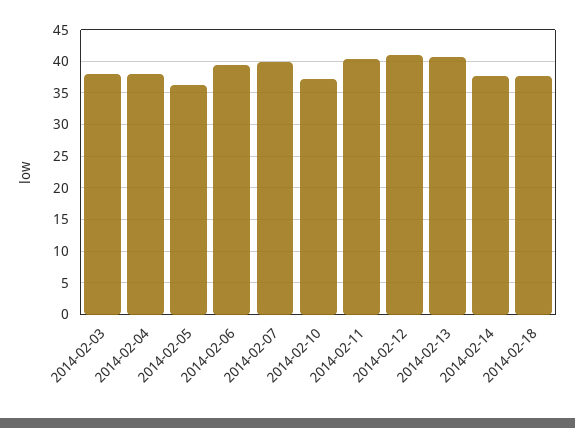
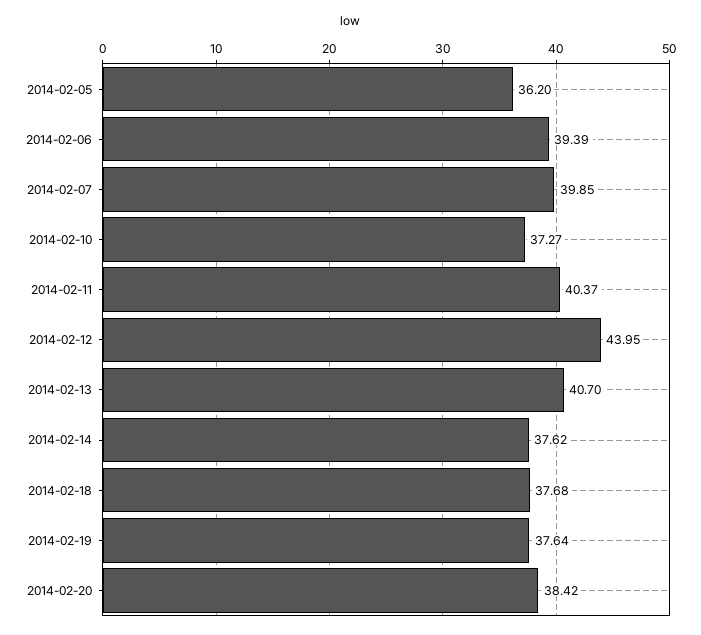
2014-02-03: 38 -> none
2014-02-04: 38 -> none
2014-02-12: 41 -> 43.95
2014-02-19: none -> 37.64
2014-02-20: none -> 38.42

